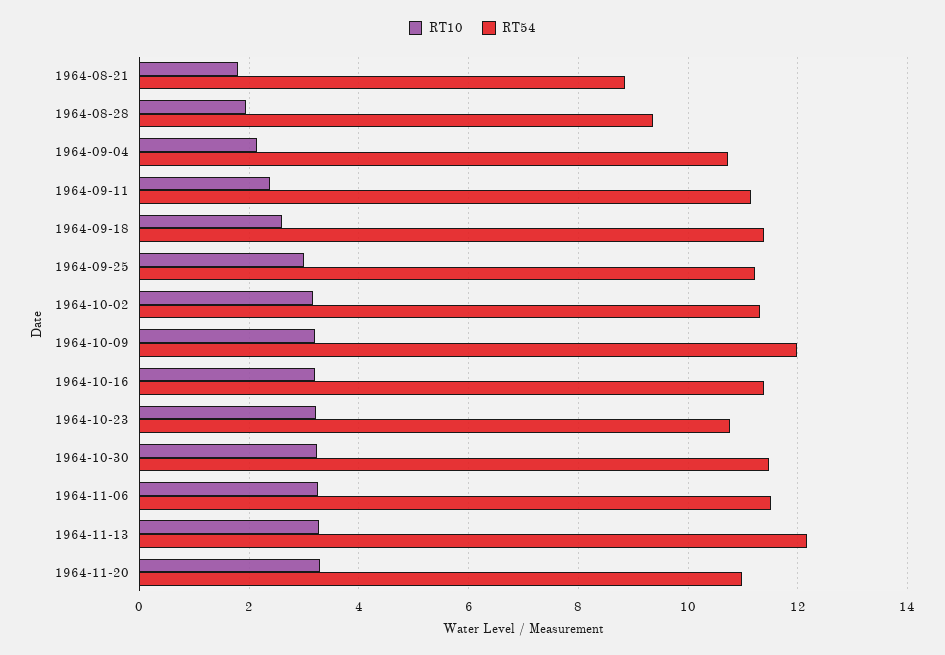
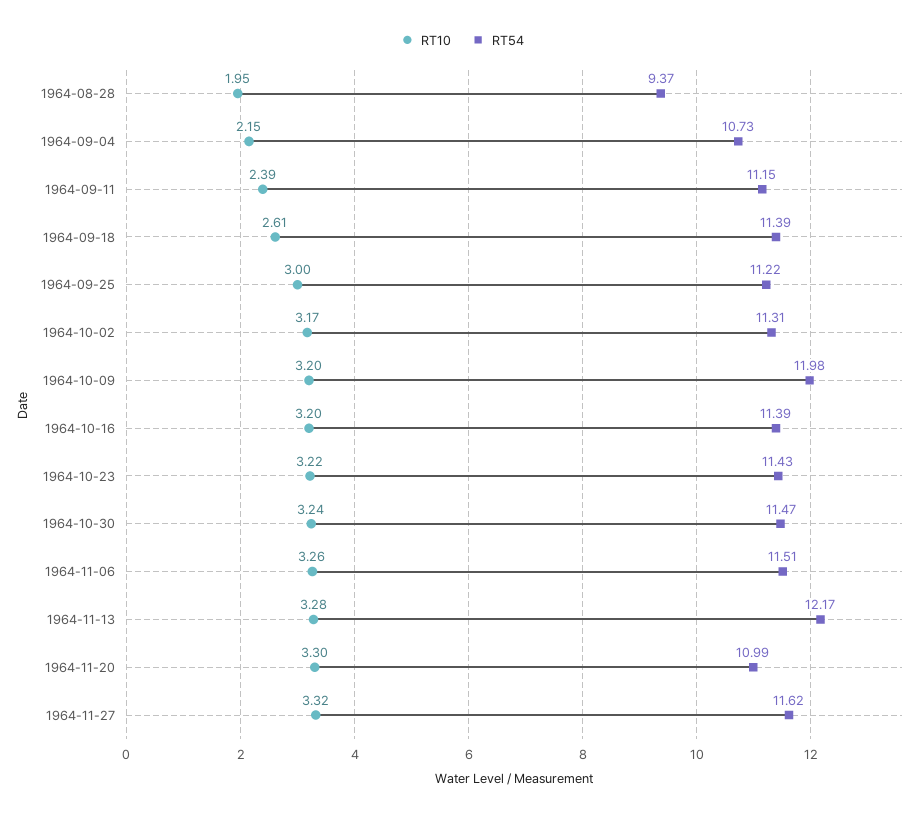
RT10, 1964-08-21: 1.8 -> none
RT54, 1964-08-21: 8.8 -> none
RT54, 1964-10-23: 10.8 -> 11.43
RT10, 1964-11-27: none -> 3.32
RT54, 1964-11-27: none -> 11.62

